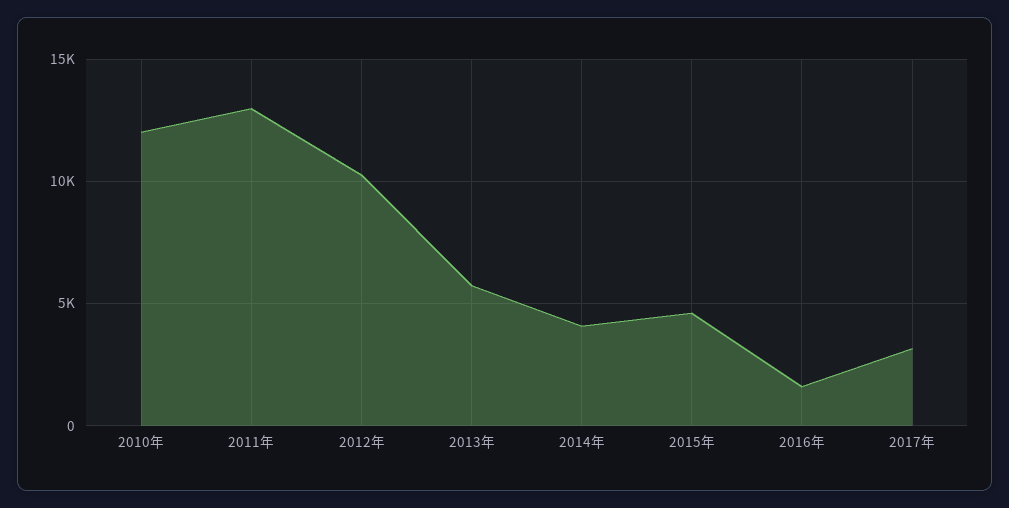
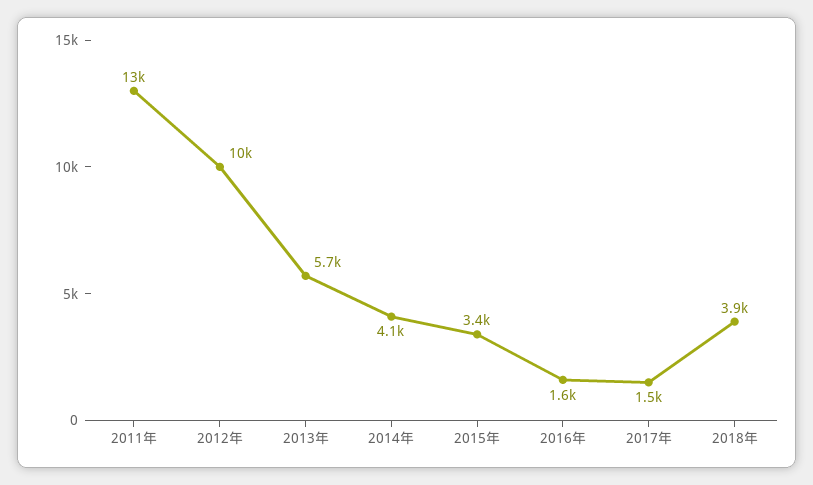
2010年: 12000 -> none
2015年: 4500 -> 3400
2017年: 3000 -> 1500
2018年: none -> 3900

